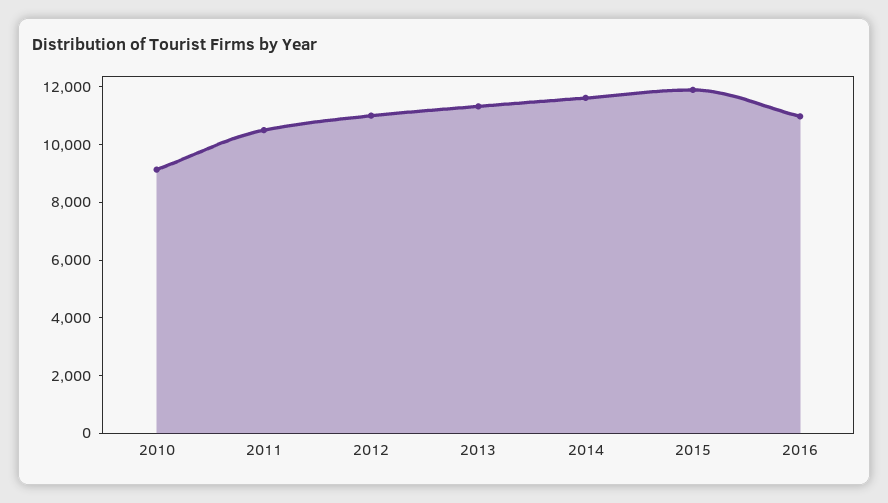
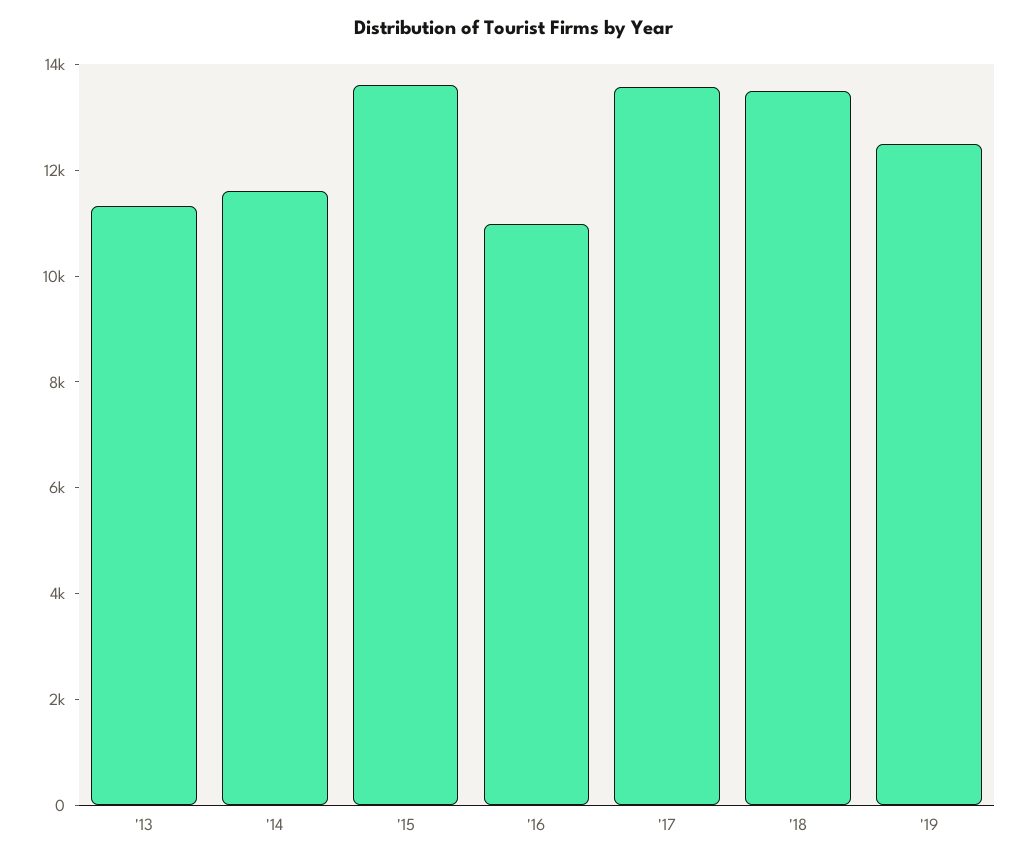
2010: 9000 -> none
2011: 10500 -> none
2012: 11000 -> none
2015: 12000 -> 13500
'17: none -> 13500
'18: none -> 13500
'19: none -> 12500

